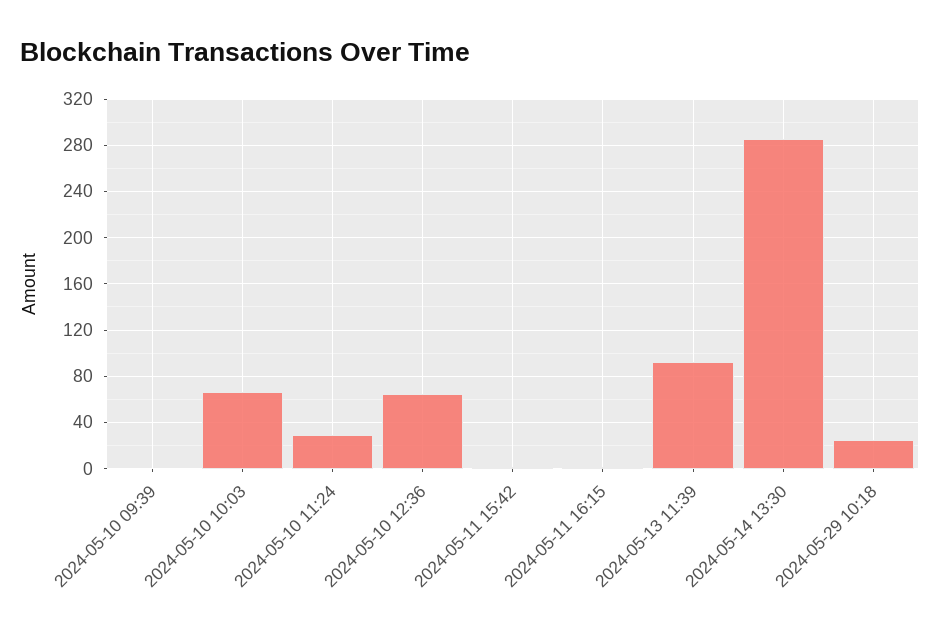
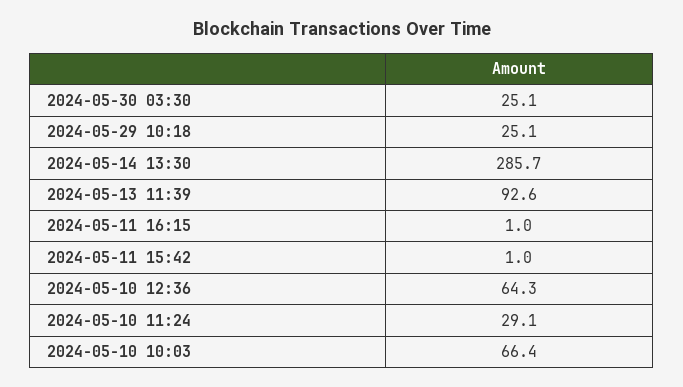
2024-05-10 09:39: 0 -> none
2024-05-30 03:30: none -> 25.1

